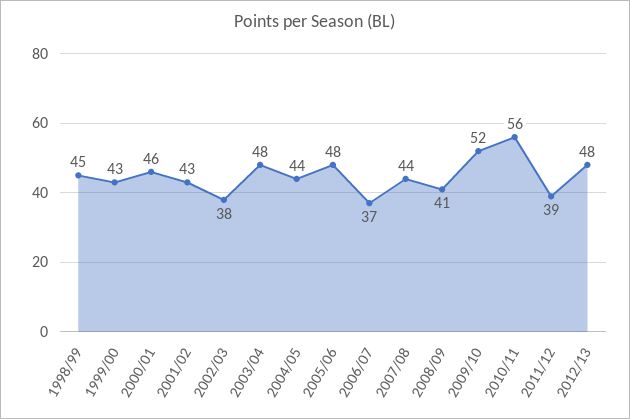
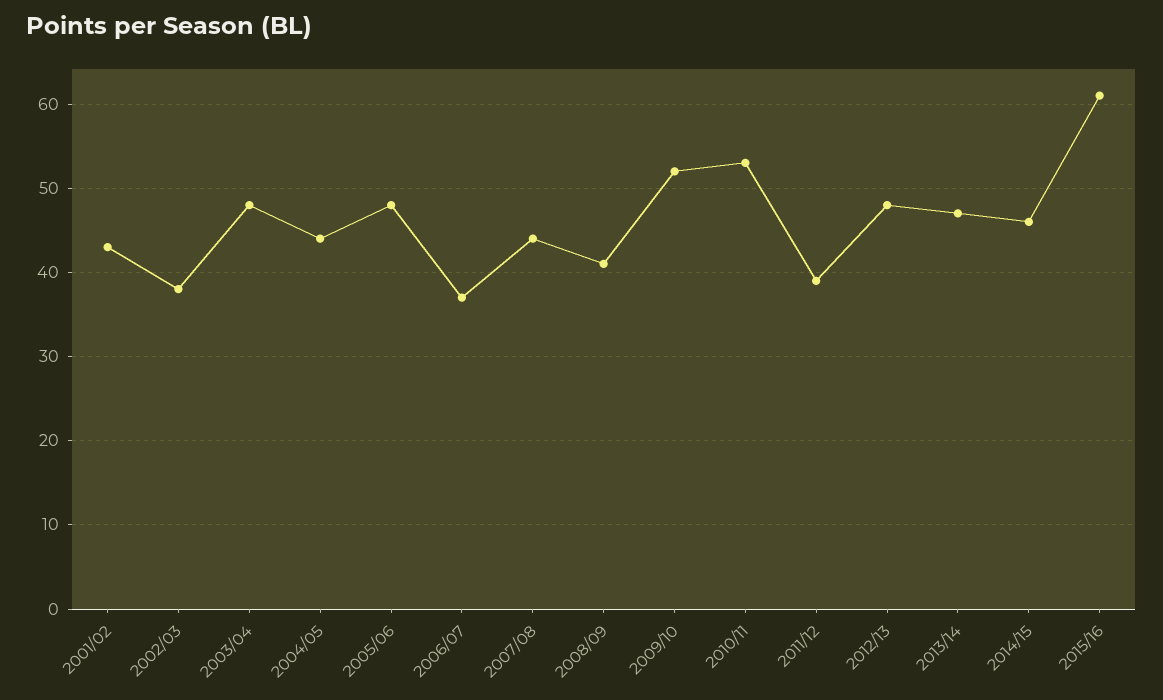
1998/99: 45 -> none
1999/00: 43 -> none
2000/01: 46 -> none
2010/11: 56 -> 53
2013/14: none -> 47
2014/15: none -> 46
2015/16: none -> 61

